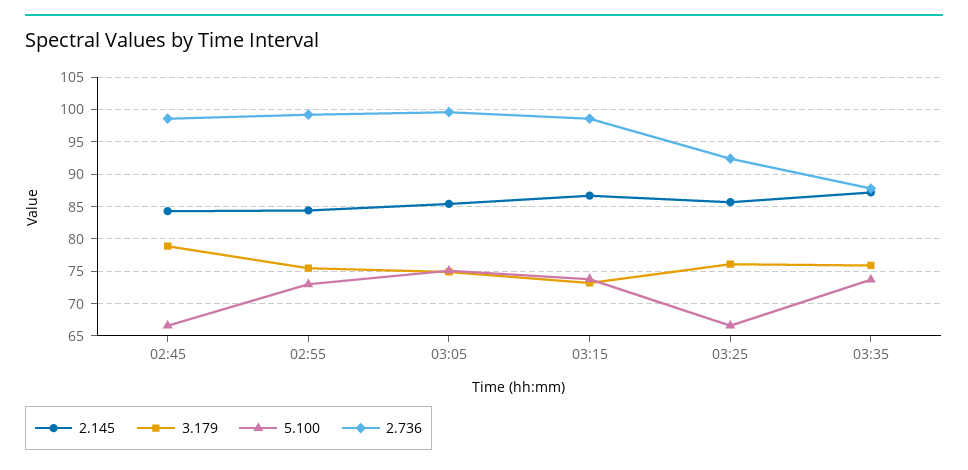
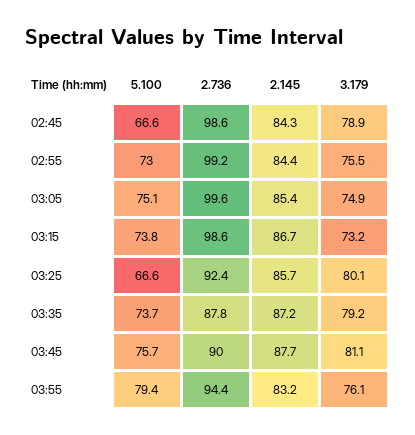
3.179, 03:25: 76 -> 80.1
3.179, 03:35: 76 -> 79.2
5.100, 03:45: none -> 75.7
2.736, 03:45: none -> 90
2.145, 03:45: none -> 87.7
3.179, 03:45: none -> 81.1
5.100, 03:55: none -> 79.4
2.736, 03:55: none -> 94.4
2.145, 03:55: none -> 83.2
3.179, 03:55: none -> 76.1

